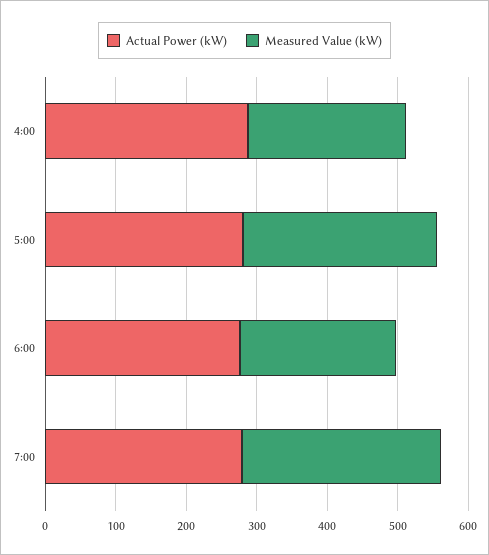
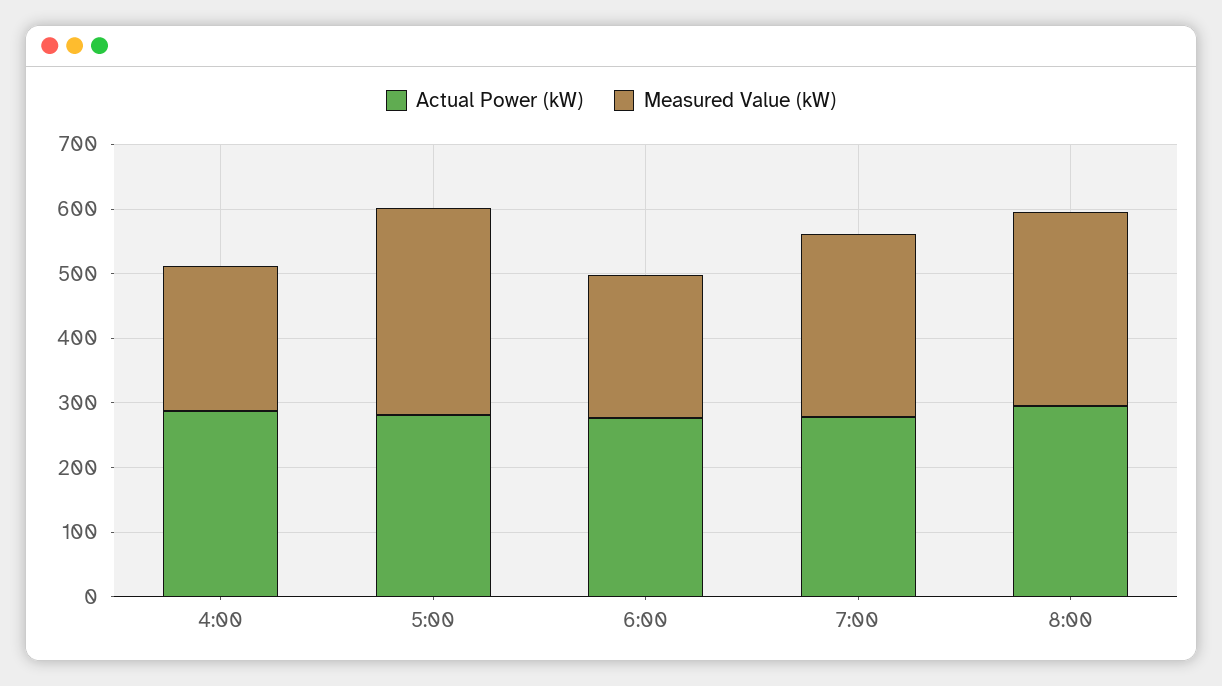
Measured Value (kW), 5:00: 280 -> 320
Actual Power (kW), 8:00: none -> 300
Measured Value (kW), 8:00: none -> 300

